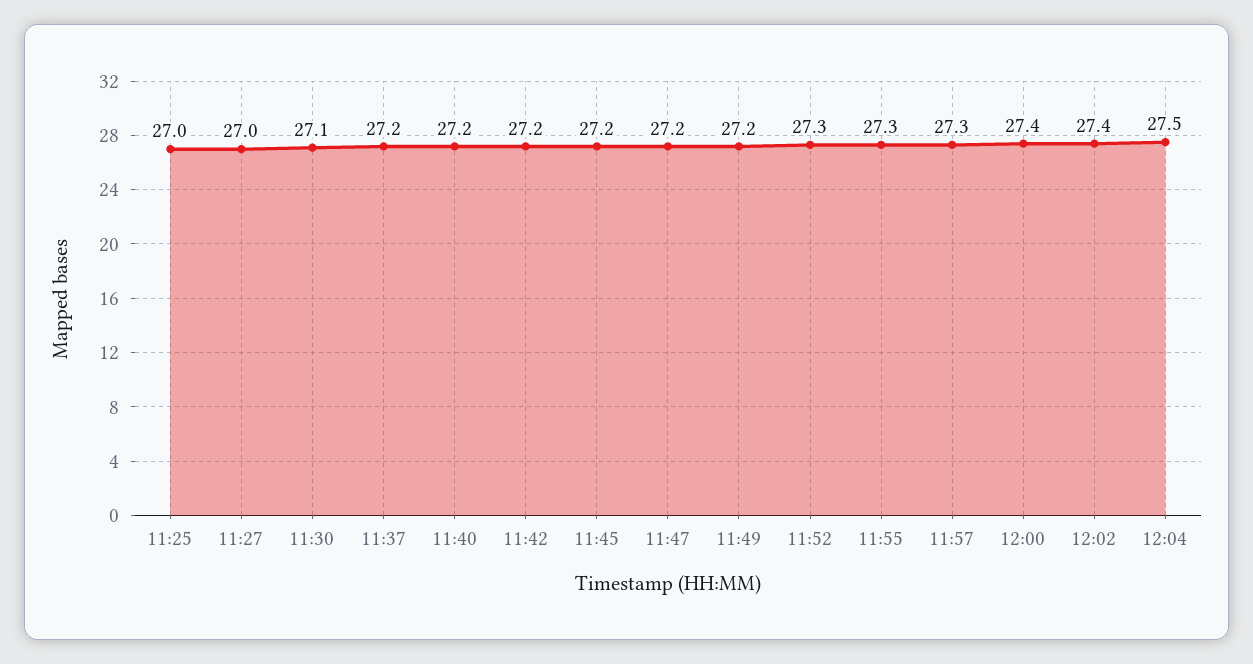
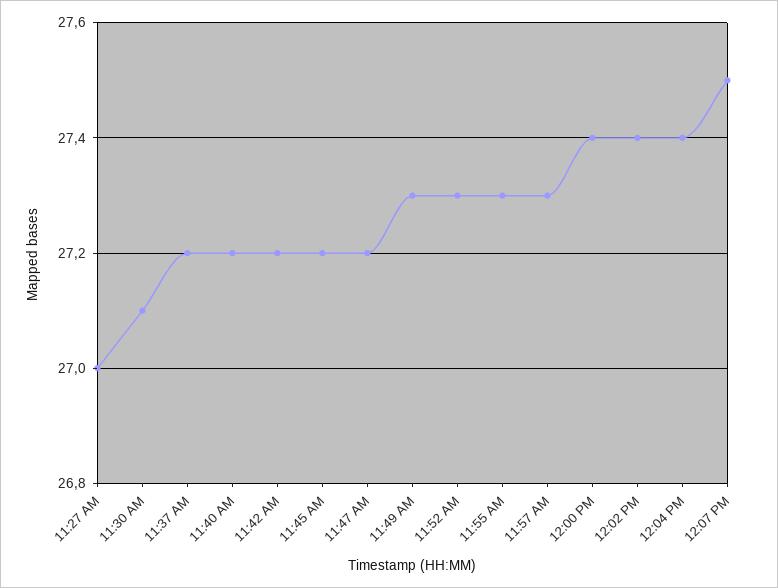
11:25: 27 -> none
11:49: 27.2 -> 27.3
12:04: 27.5 -> 27.4
12:07 PM: none -> 27.5

